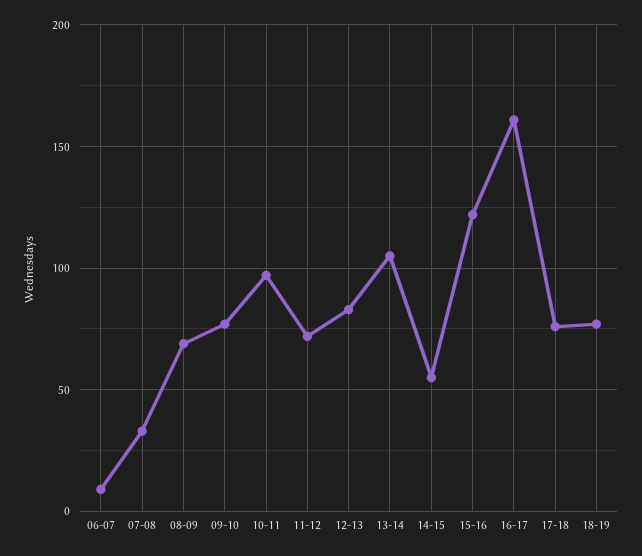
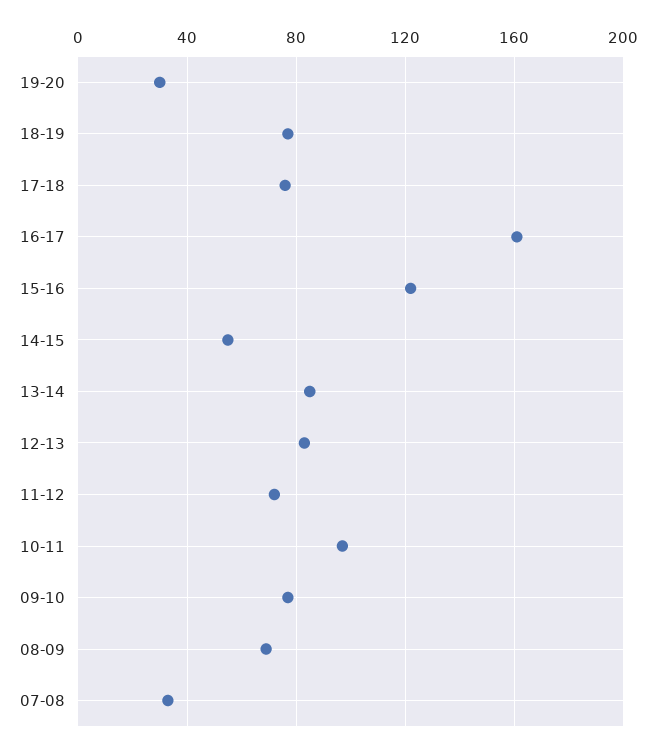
06-07: 10 -> none
13-14: 105 -> 85
19-20: none -> 30

